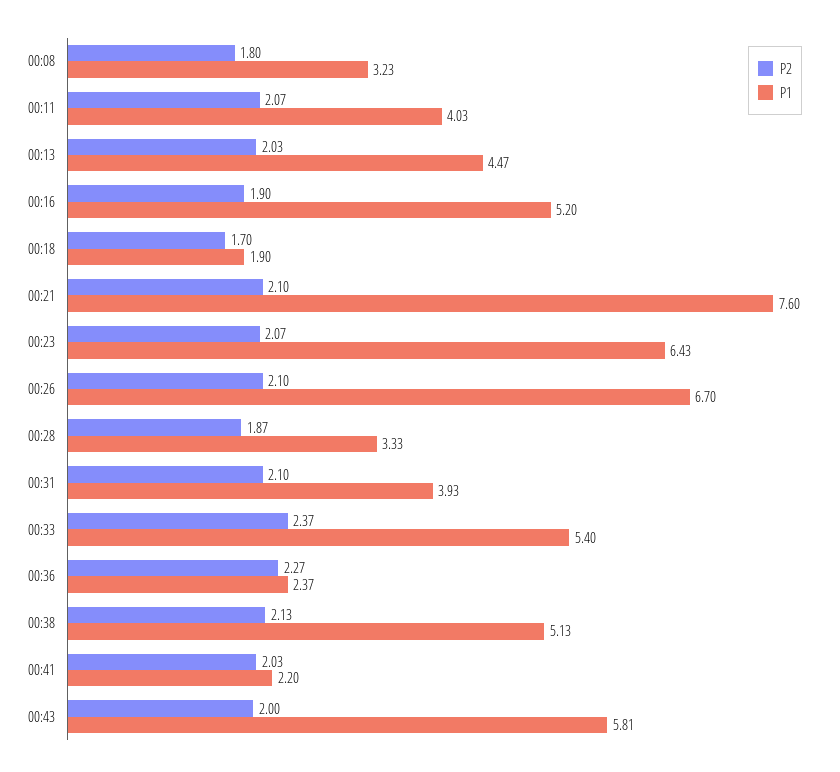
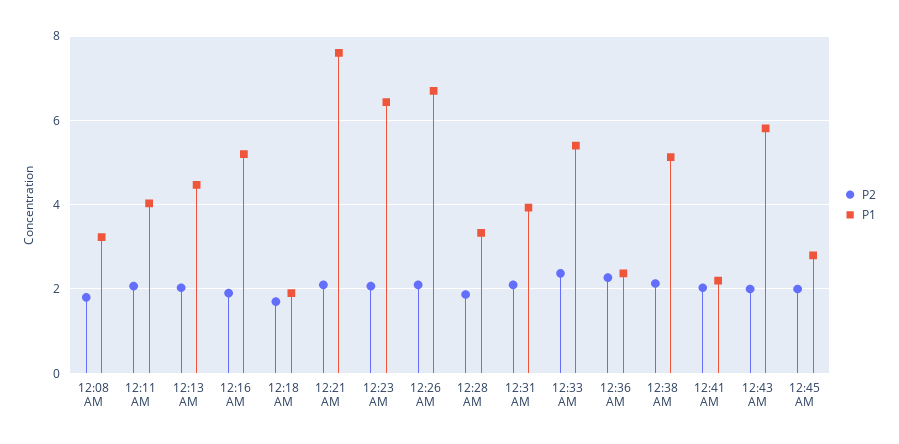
P2, 12:45 AM: none -> 2
P1, 12:45 AM: none -> 2.8

